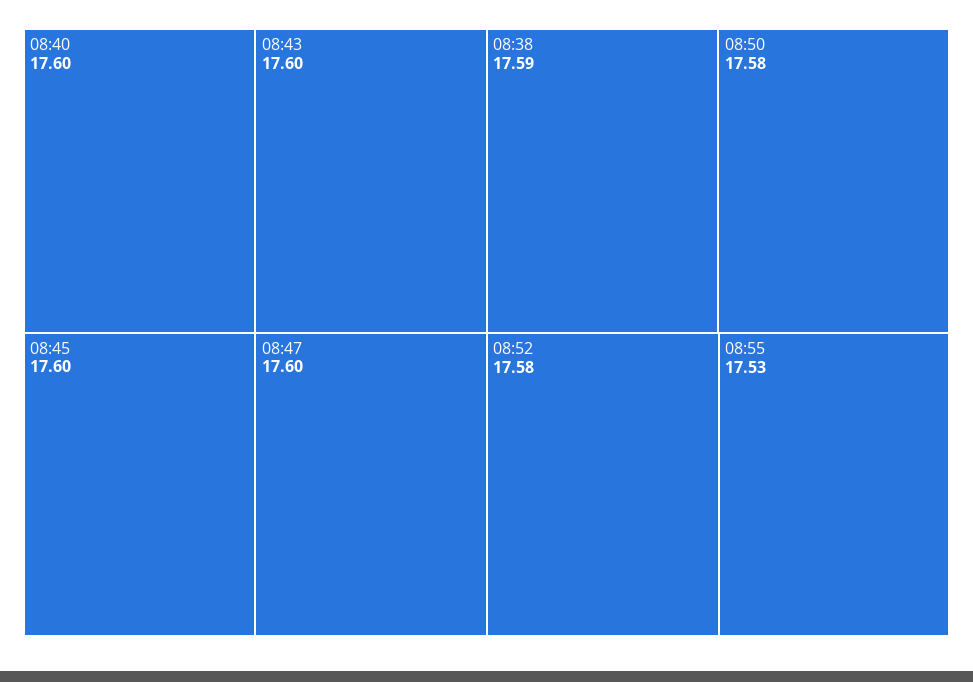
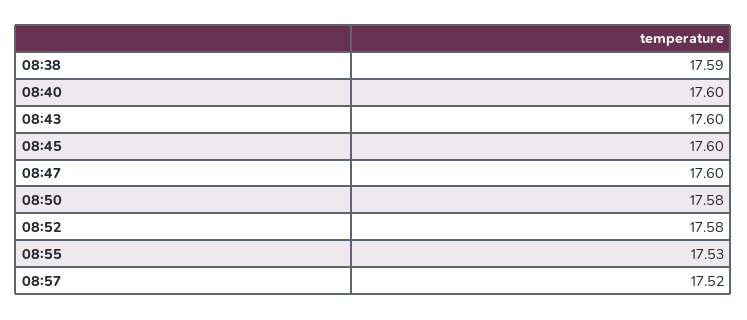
08:57: none -> 17.52

